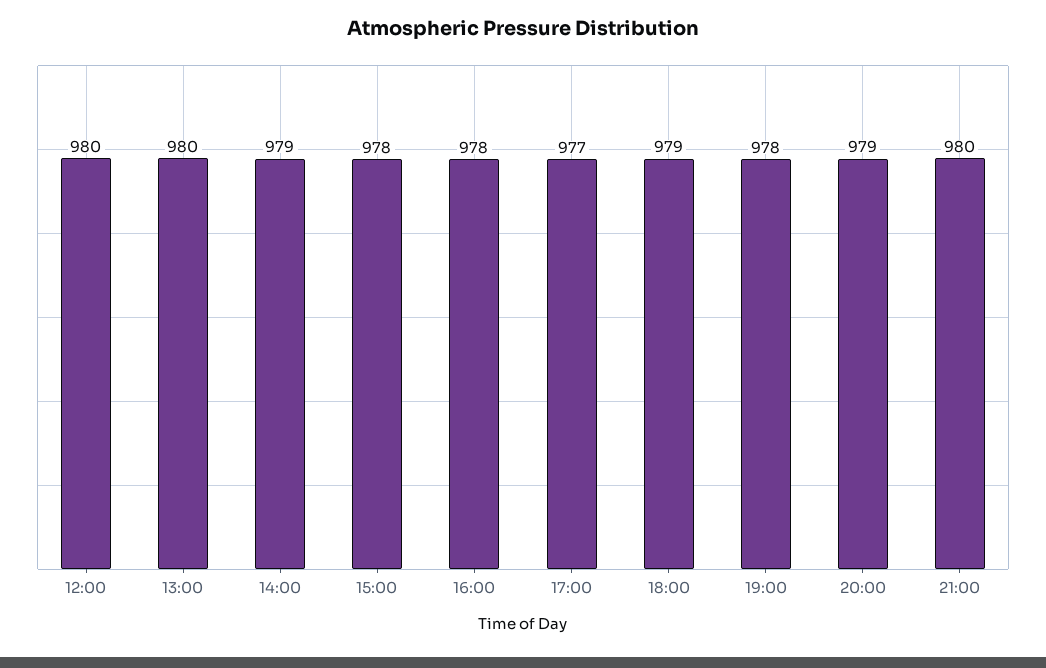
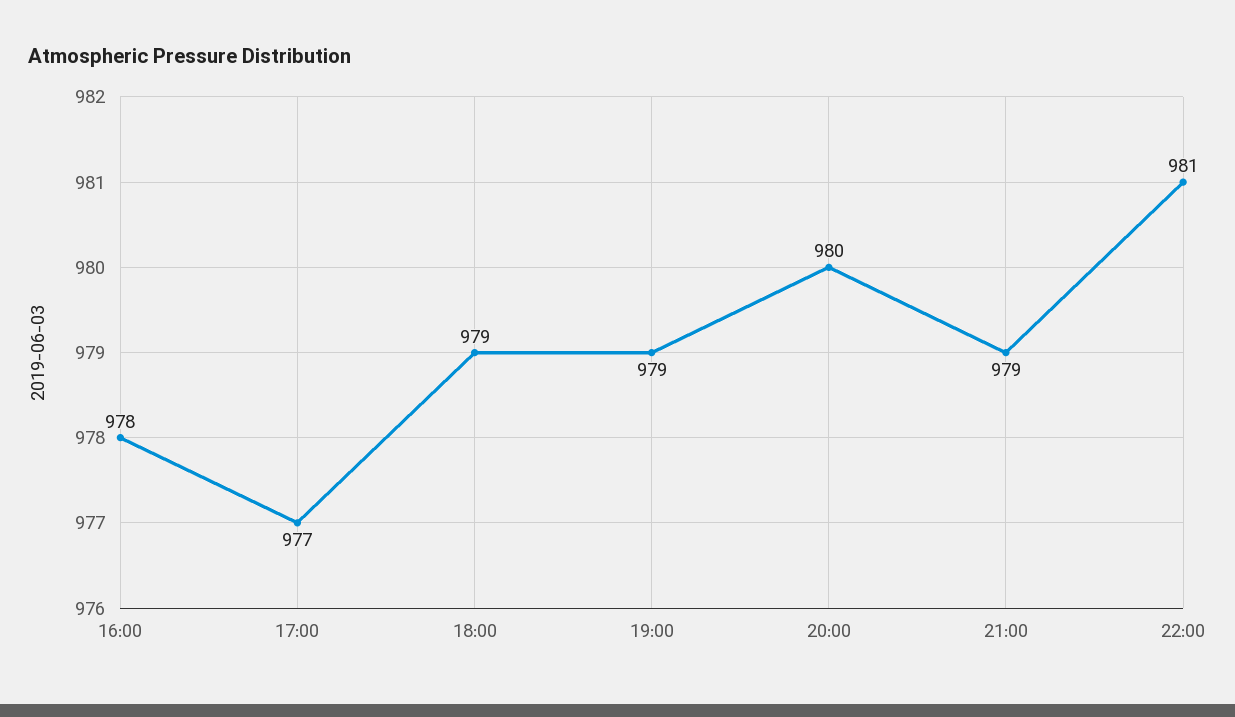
12:00: 980 -> none
13:00: 980 -> none
14:00: 979 -> none
15:00: 978 -> none
19:00: 978 -> 979
20:00: 979 -> 980
21:00: 980 -> 979
22:00: none -> 981

